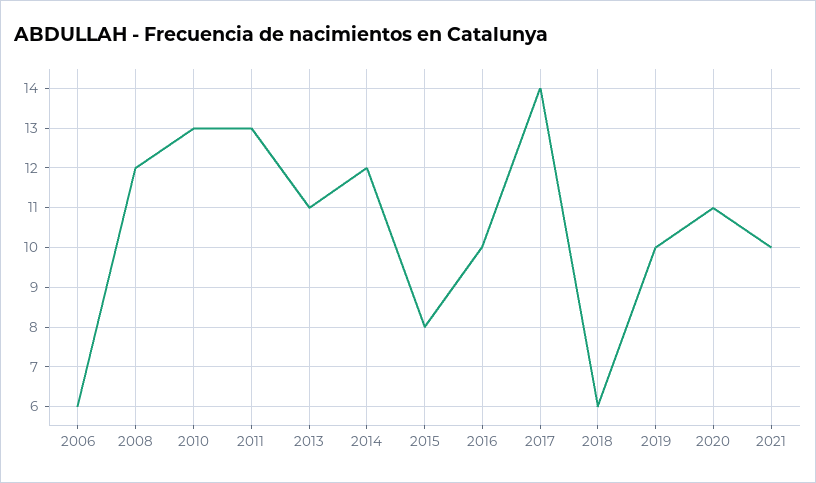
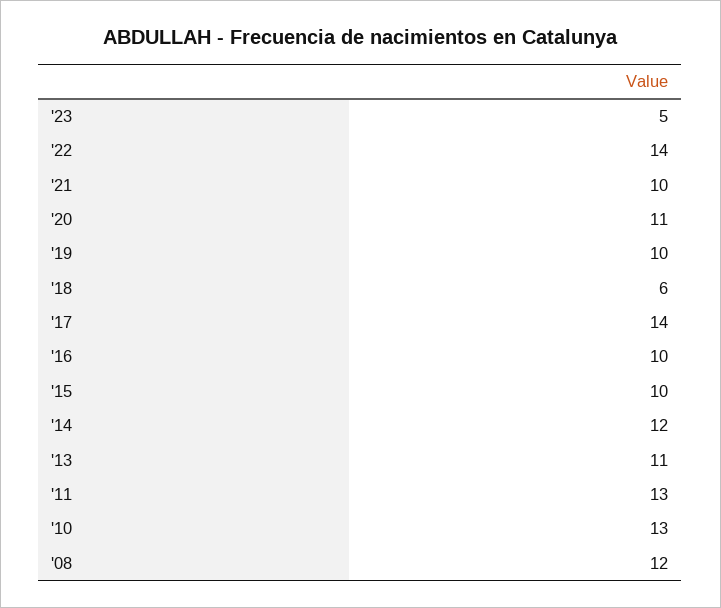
2006: 6 -> none
2015: 8 -> 10
'23: none -> 5
'22: none -> 14

